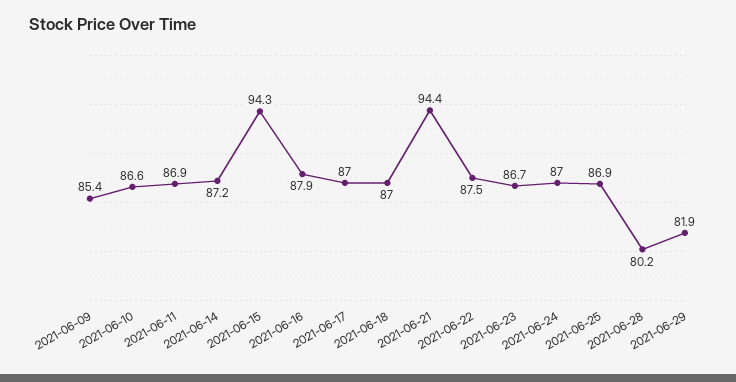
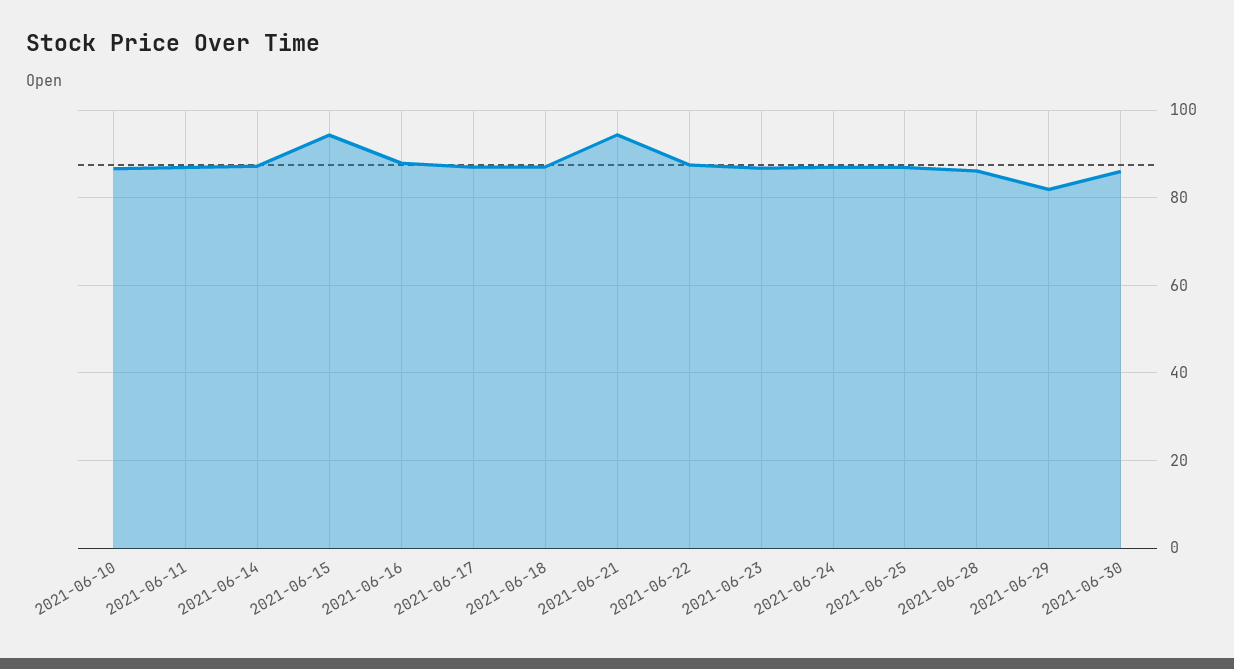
2021-06-09: 85.4 -> none
2021-06-28: 80.2 -> 86
2021-06-30: none -> 86

